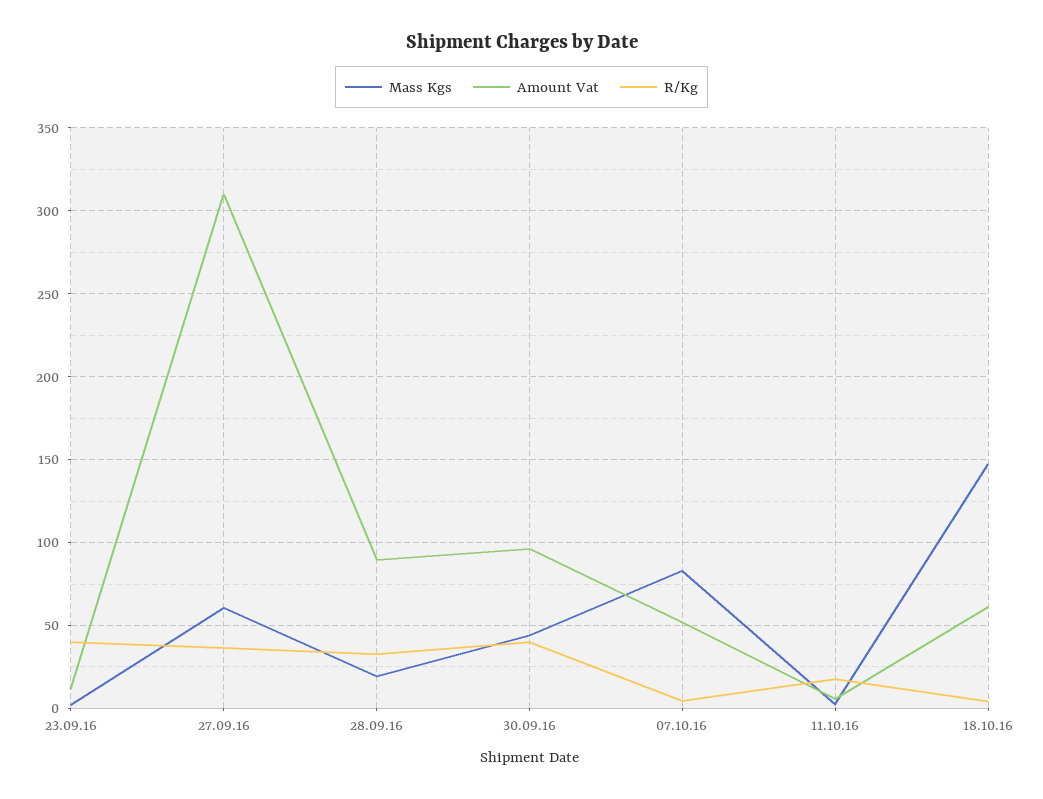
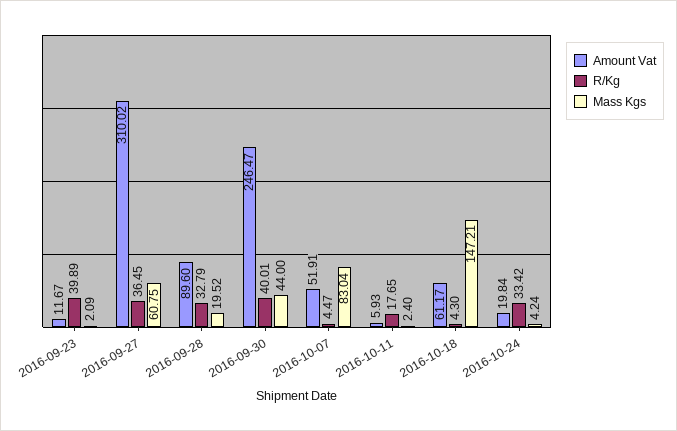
Amount Vat, 30.09.16: 95 -> 246.47
Amount Vat, 2016-10-24: none -> 19.84
R/Kg, 2016-10-24: none -> 33.42
Mass Kgs, 2016-10-24: none -> 4.24

